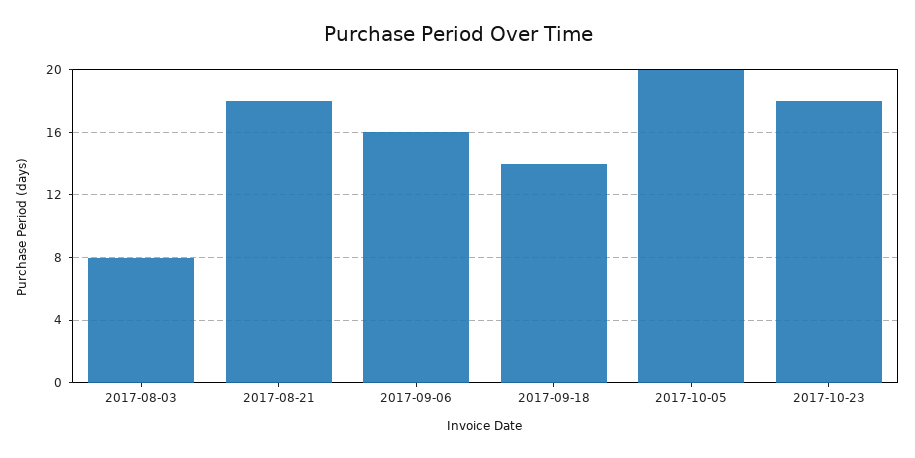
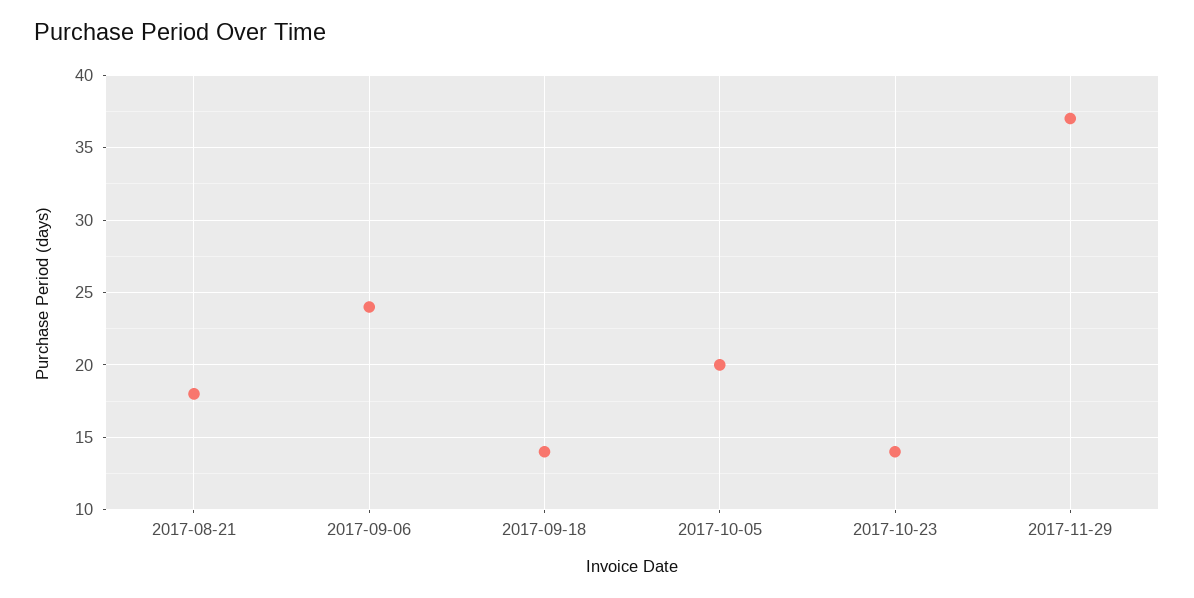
2017-08-03: 8 -> none
2017-09-06: 16 -> 24
2017-10-23: 18 -> 14
2017-11-29: none -> 37

